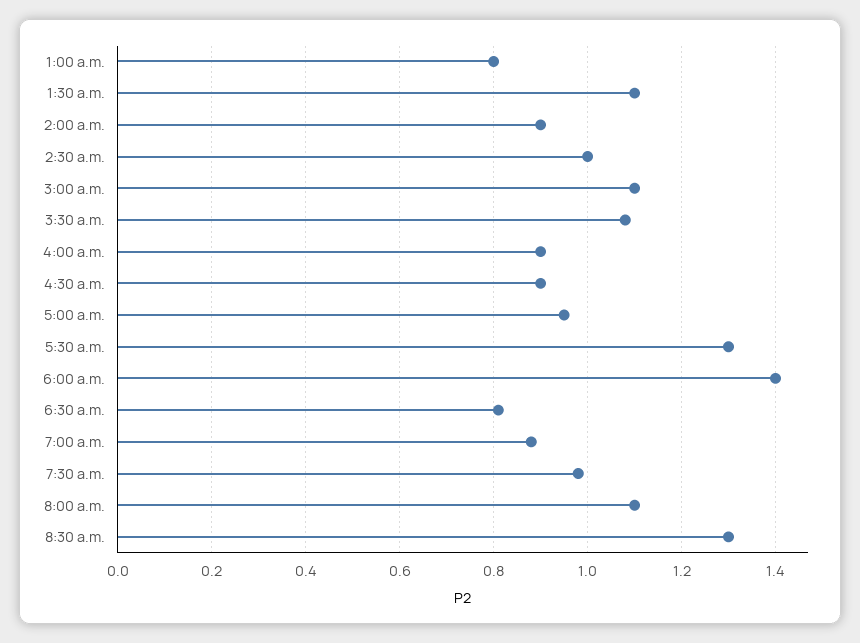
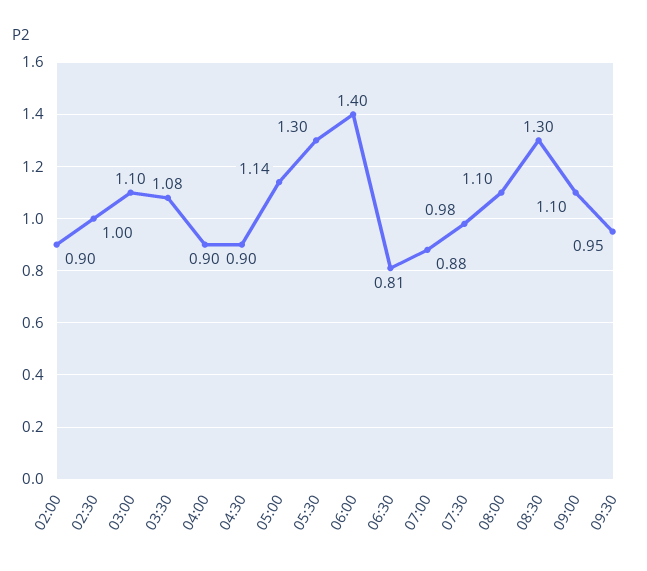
1:00 a.m.: 0.8 -> none
1:30 a.m.: 1.1 -> none
5:00 a.m.: 0.95 -> 1.14
09:00: none -> 1.1
09:30: none -> 0.95

